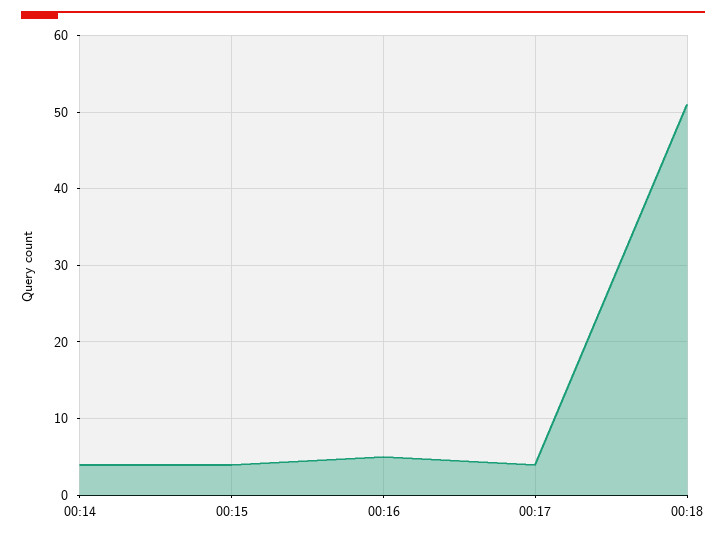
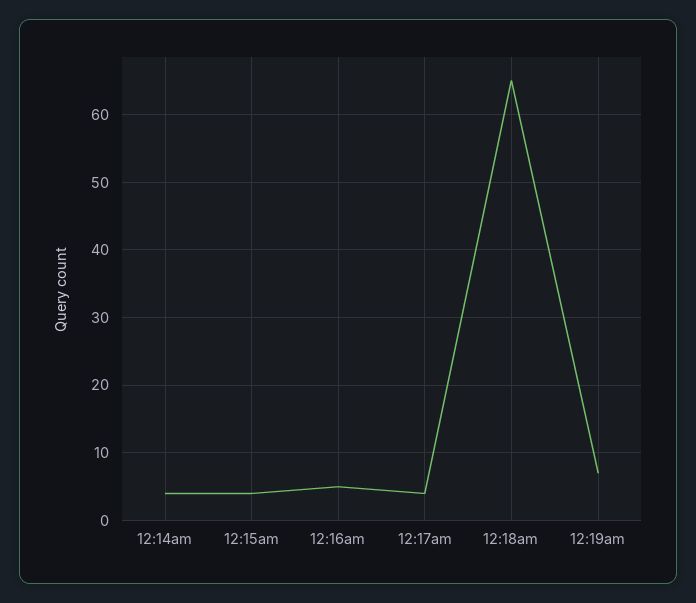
00:18: 51 -> 65
12:19am: none -> 7

